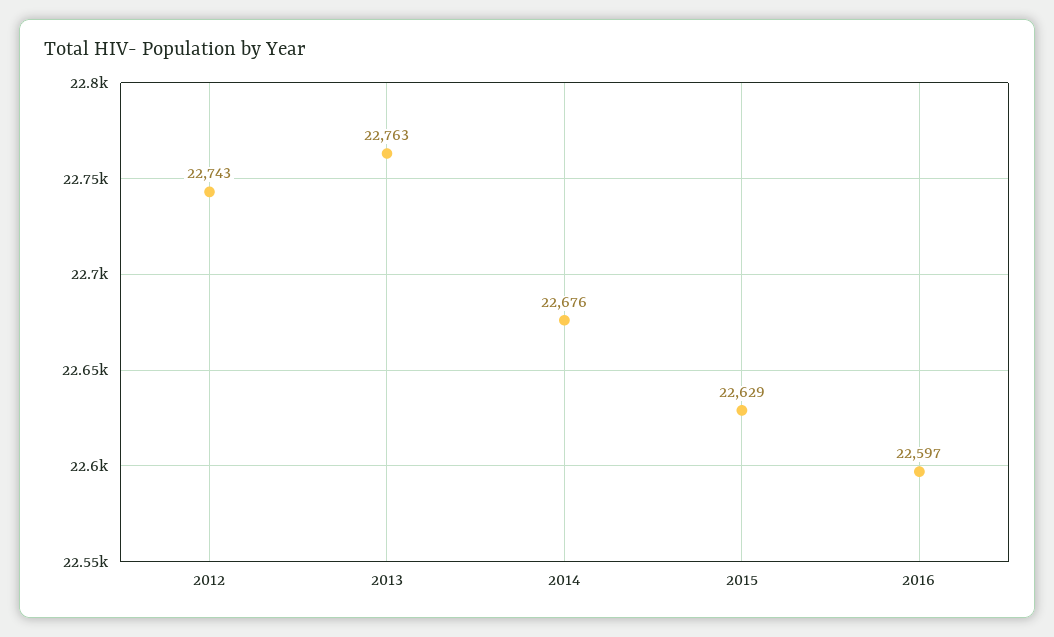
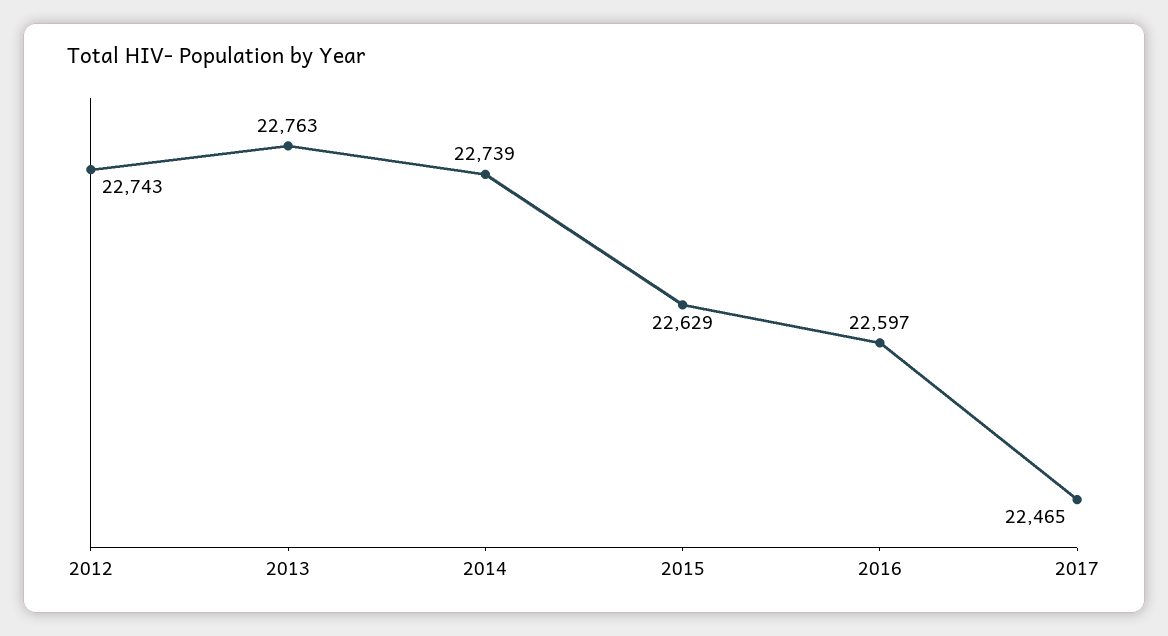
2014: 22676 -> 22739
2017: none -> 22465

